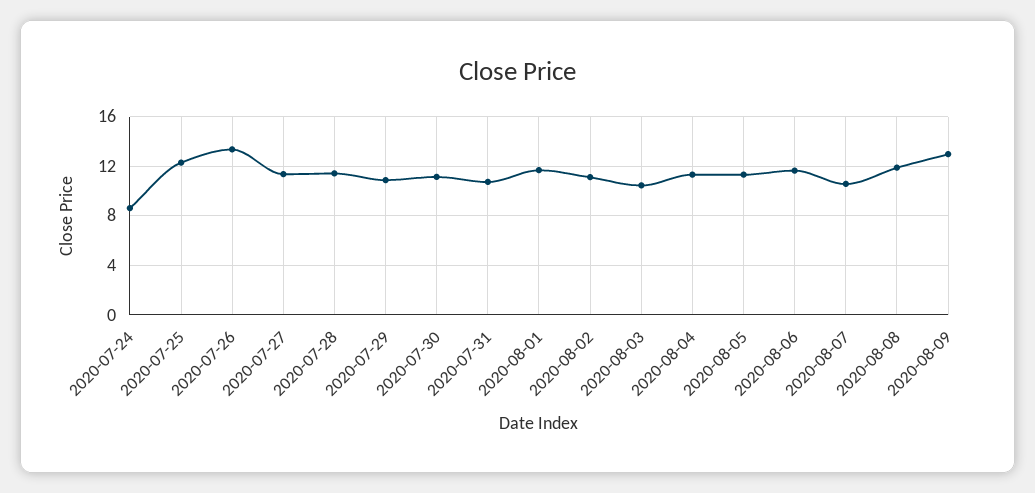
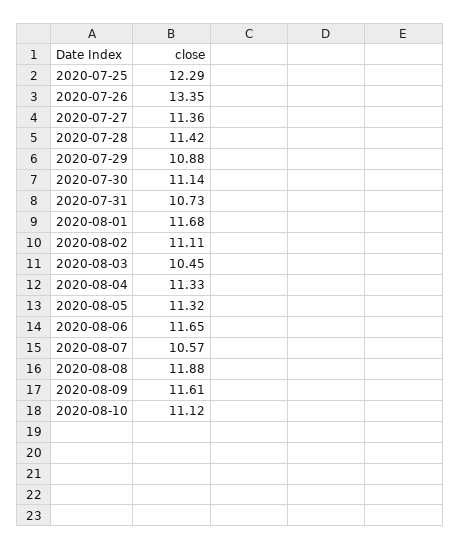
2020-07-24: 8.5 -> none
2020-08-09: 13 -> 11.61
2020-08-10: none -> 11.12

